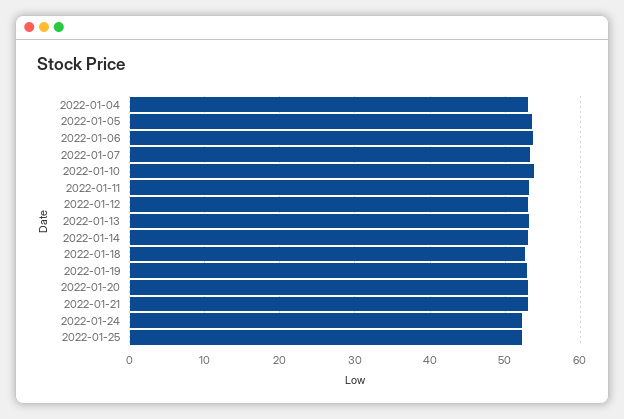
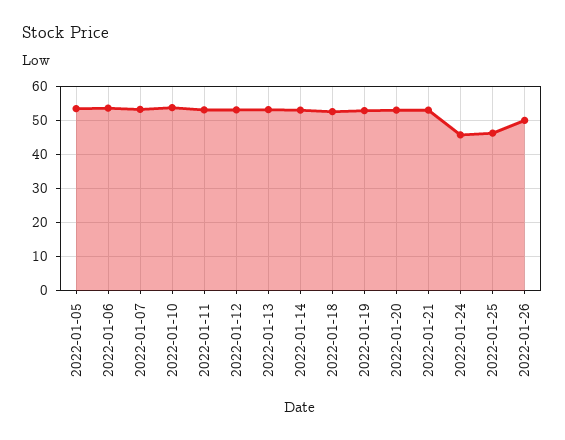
2022-01-04: 53 -> none
2022-01-24: 52 -> 46
2022-01-25: 52 -> 46
2022-01-26: none -> 50

